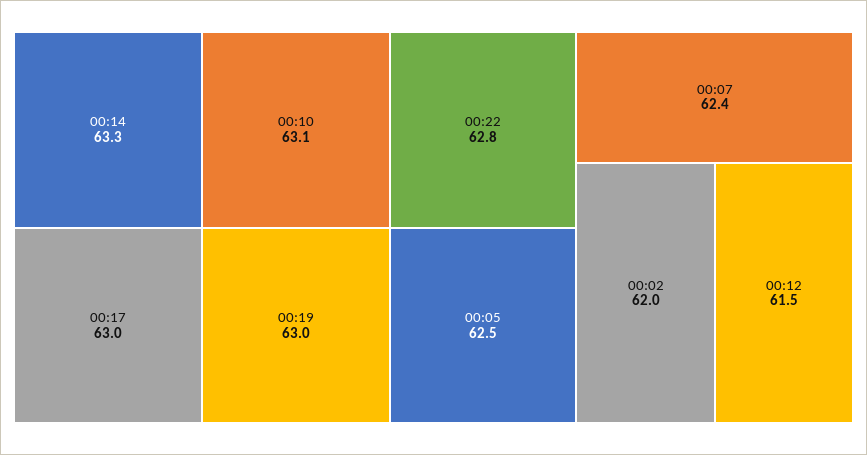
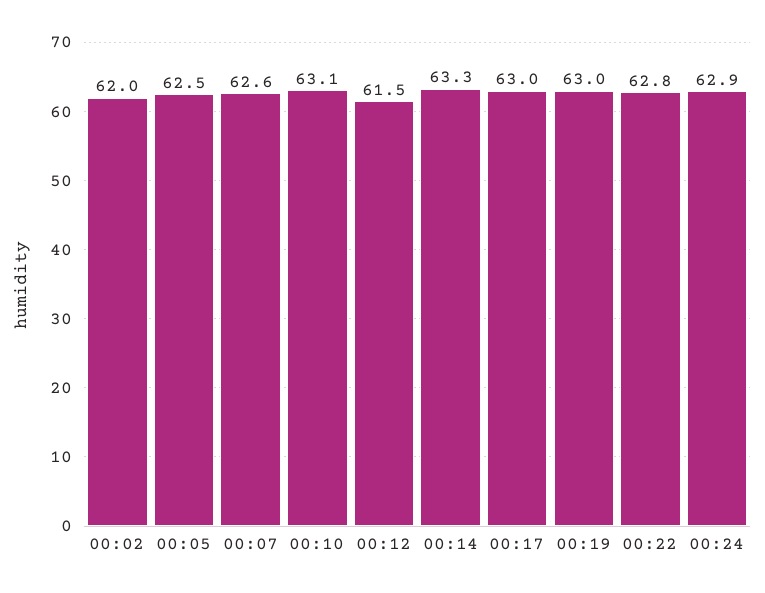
00:07: 62.4 -> 62.6
00:24: none -> 62.9

